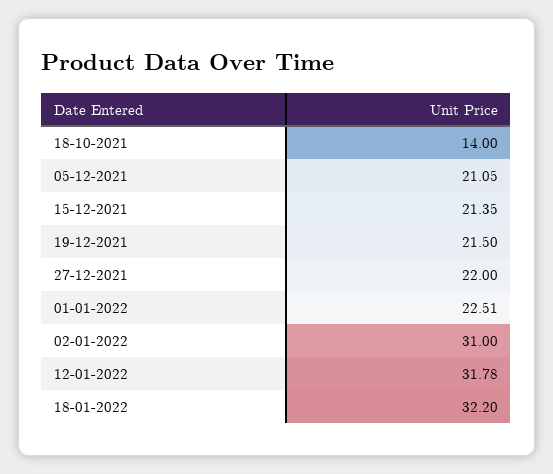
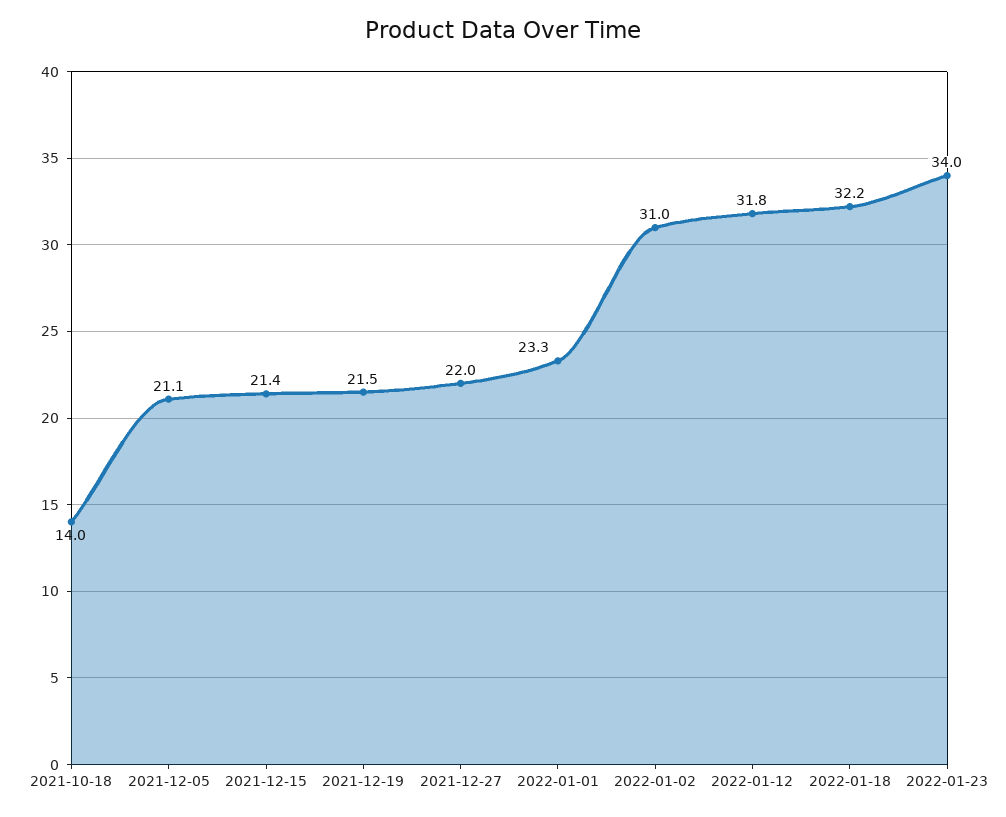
01-01-2022: 22.51 -> 23.3
2022-01-23: none -> 34

